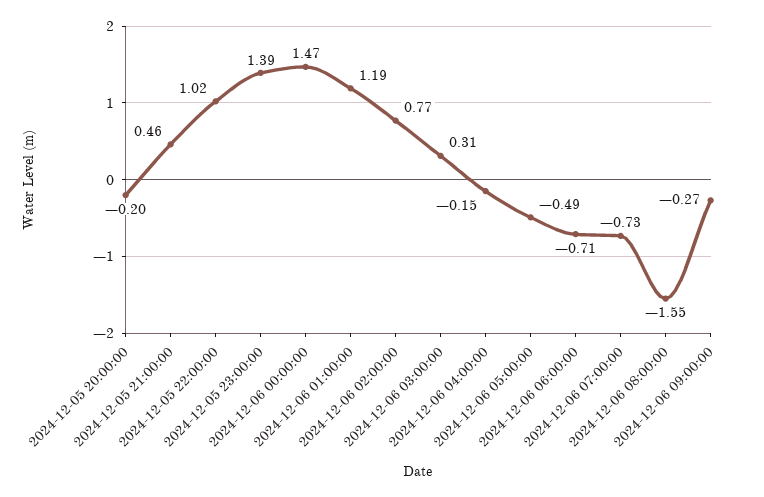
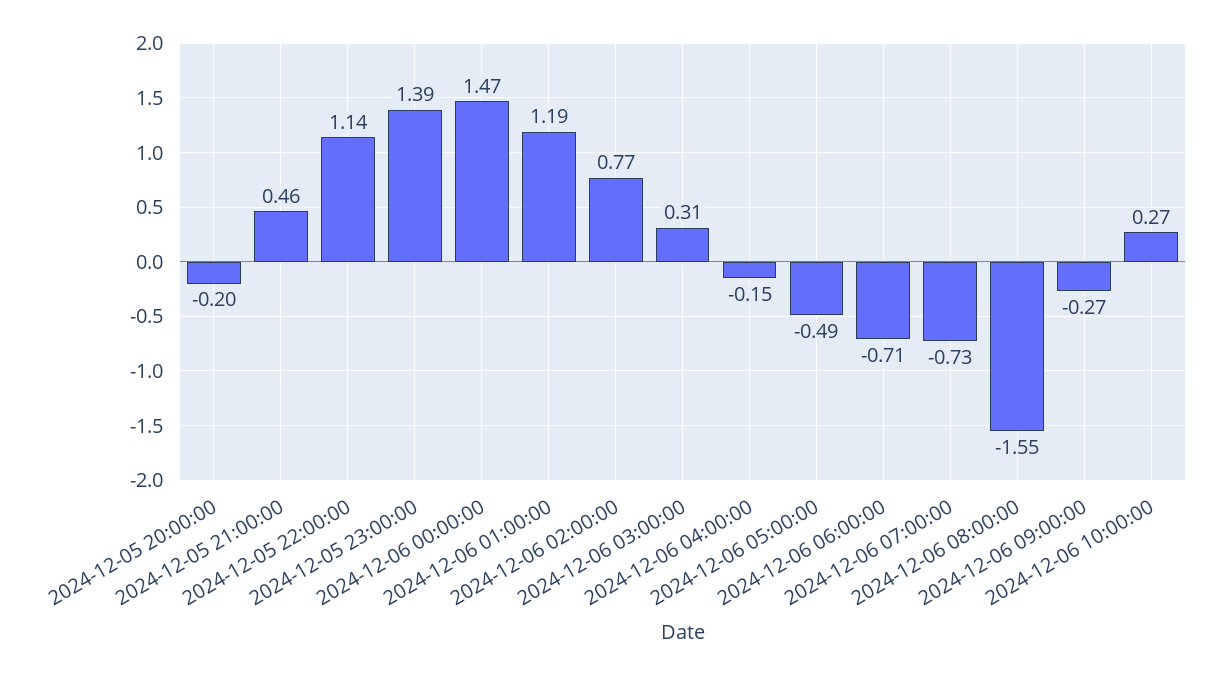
2024-12-05 22:00:00: 1.02 -> 1.14
2024-12-06 10:00:00: none -> 0.27

